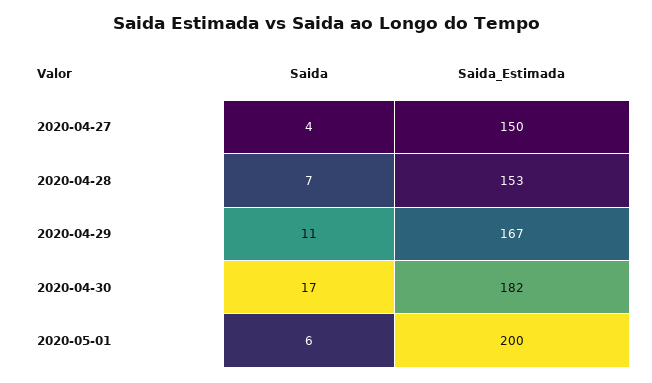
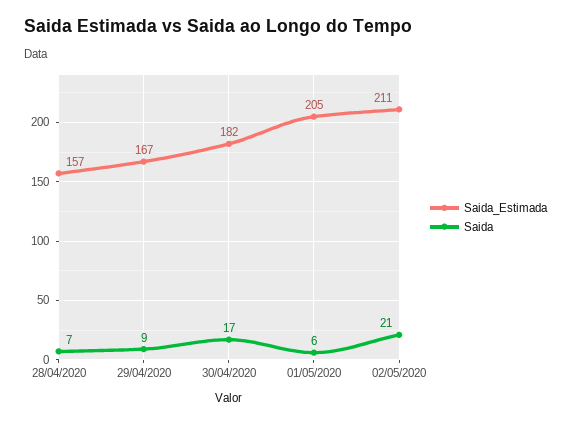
Saida, 2020-04-27: 4 -> none
Saida_Estimada, 2020-04-27: 150 -> none
Saida_Estimada, 2020-04-28: 153 -> 157
Saida, 2020-04-29: 11 -> 9
Saida_Estimada, 2020-05-01: 200 -> 205
Saida_Estimada, 02/05/2020: none -> 211
Saida, 02/05/2020: none -> 21

